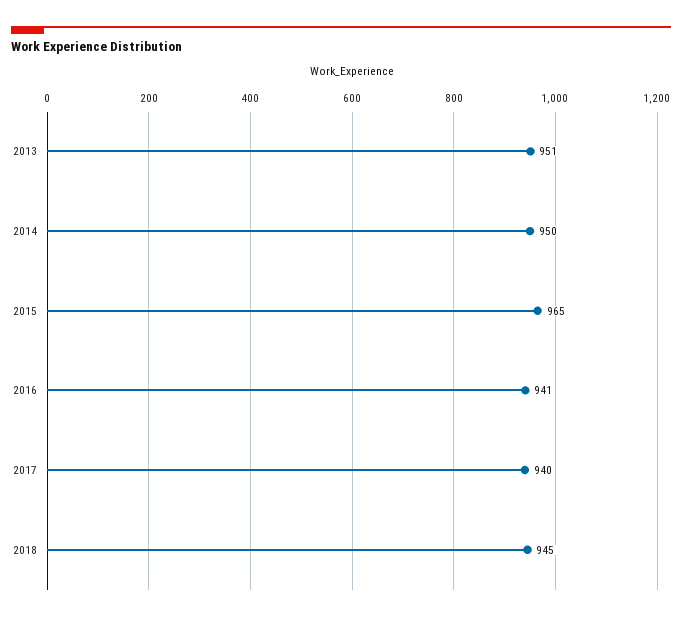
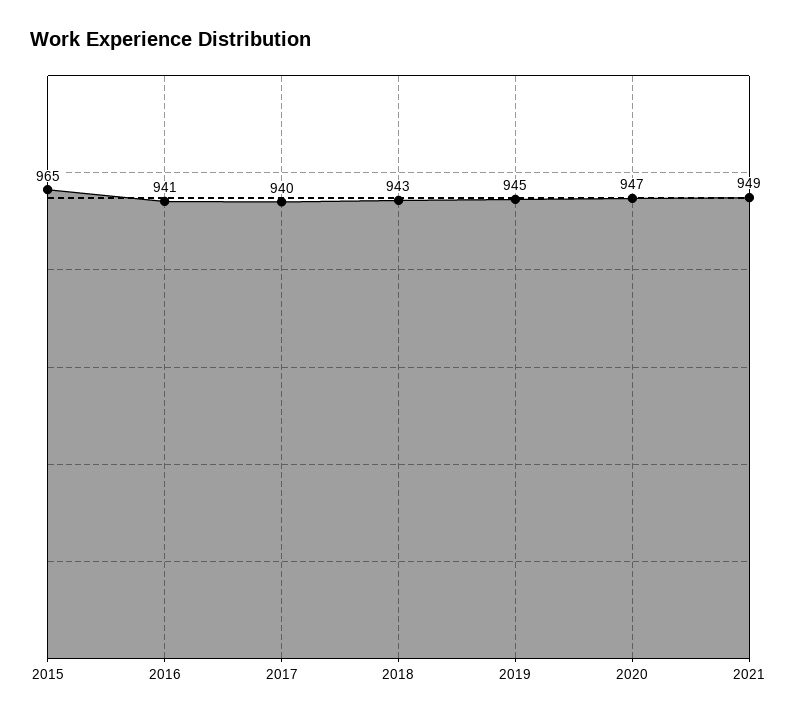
2013: 951 -> none
2014: 950 -> none
2018: 945 -> 943
2019: none -> 945
2020: none -> 947
2021: none -> 949

